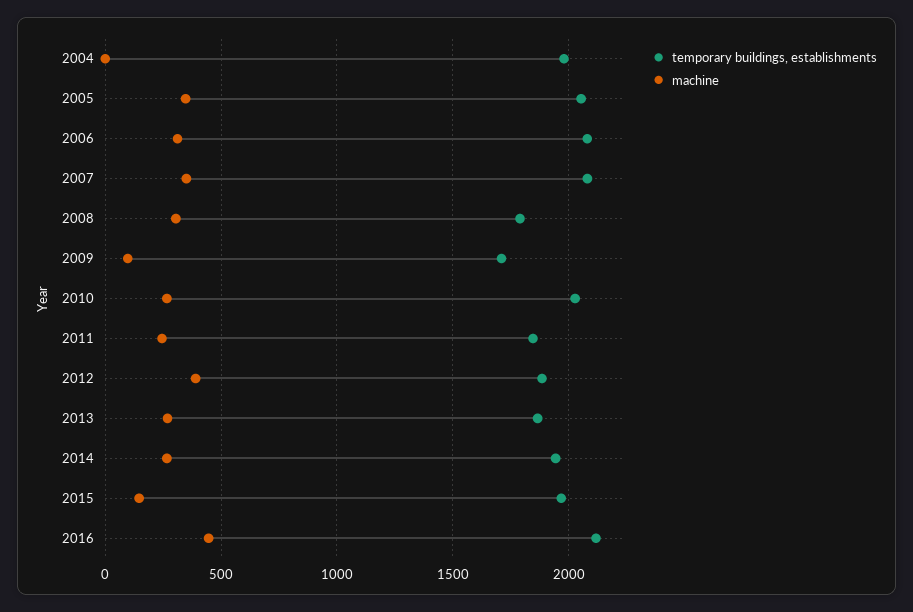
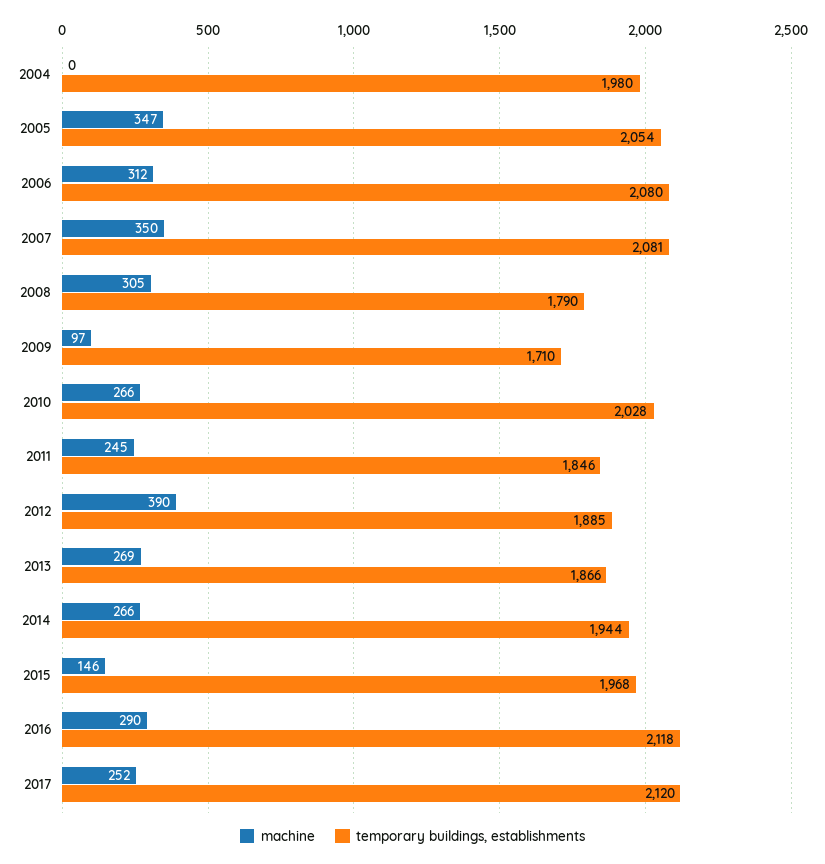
machine, 2016: 450 -> 290
machine, 2017: none -> 252
temporary buildings, establishments, 2017: none -> 2120

